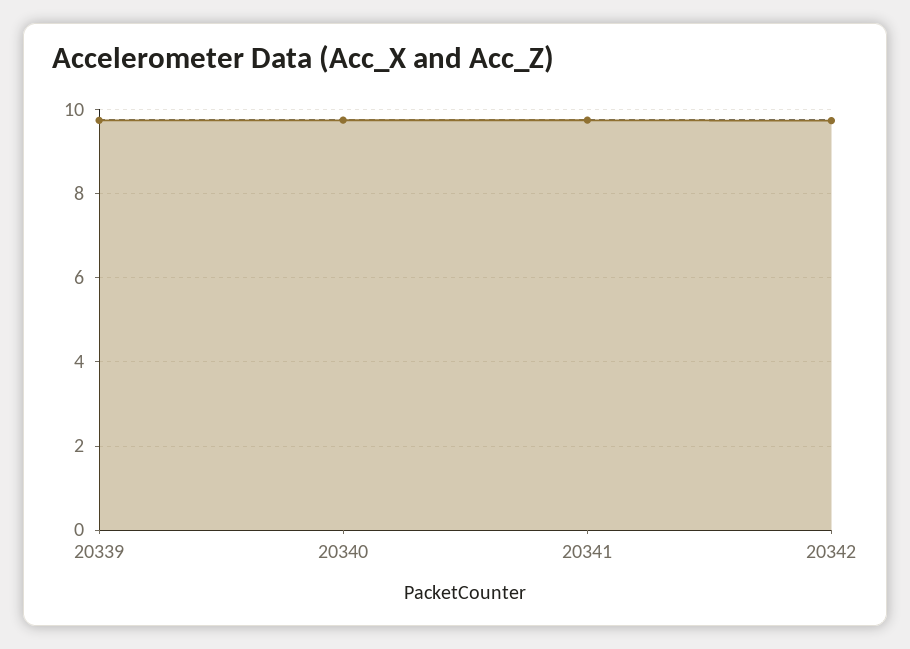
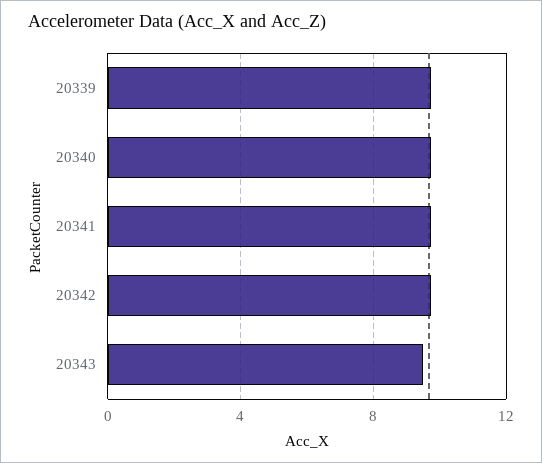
20343: none -> 9.5

